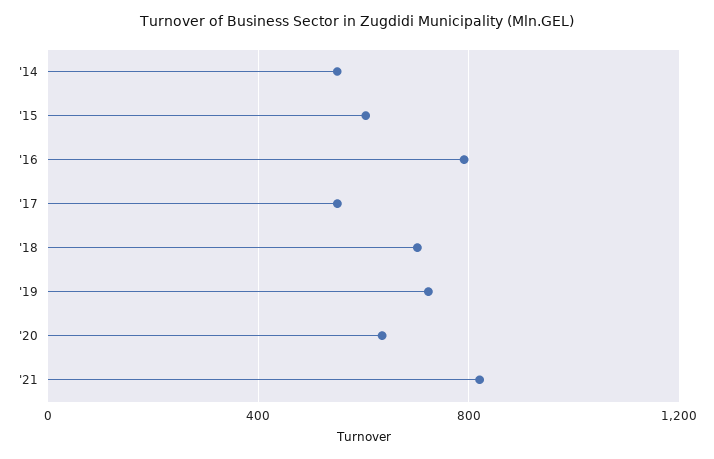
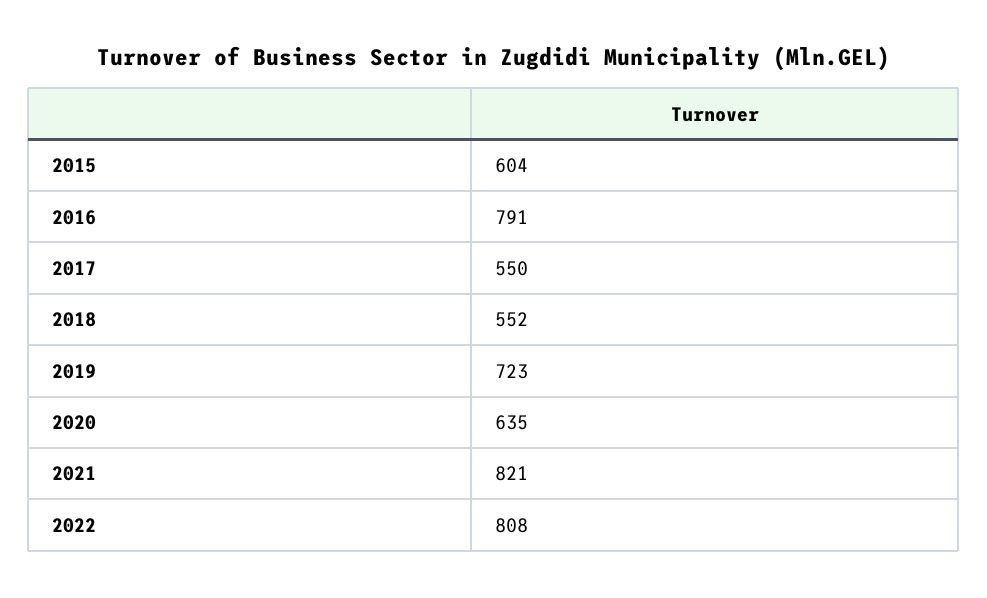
'14: 550 -> none
'18: 700 -> 552
2022: none -> 808

